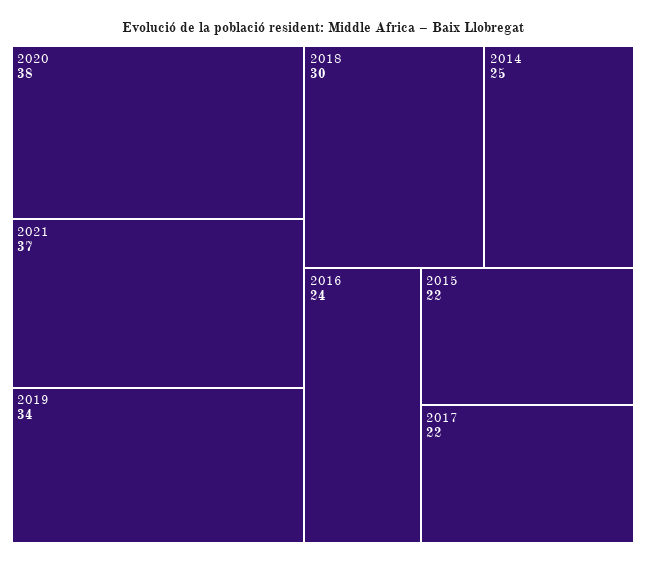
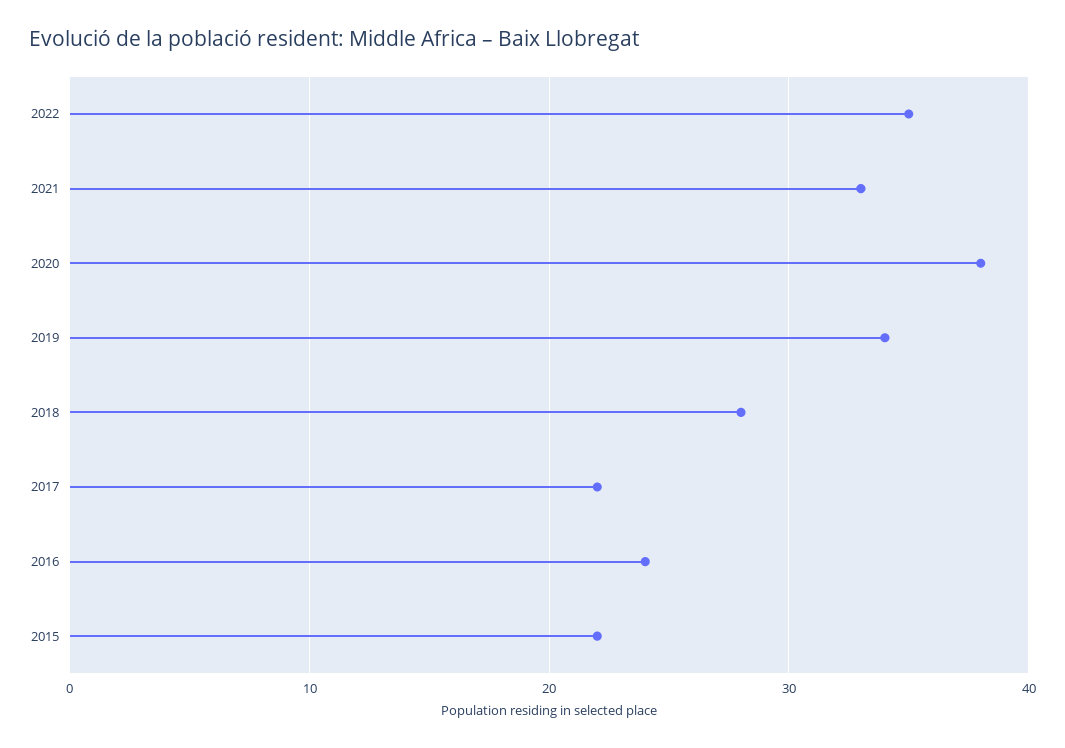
2021: 37 -> 33
2018: 30 -> 28
2014: 25 -> none
2022: none -> 35

